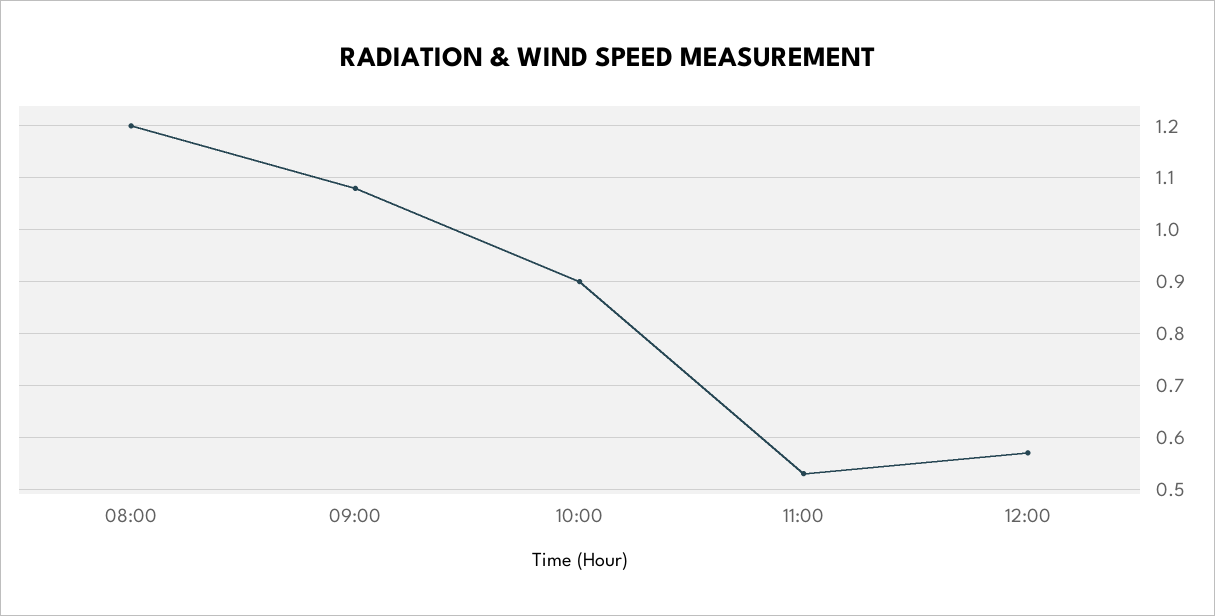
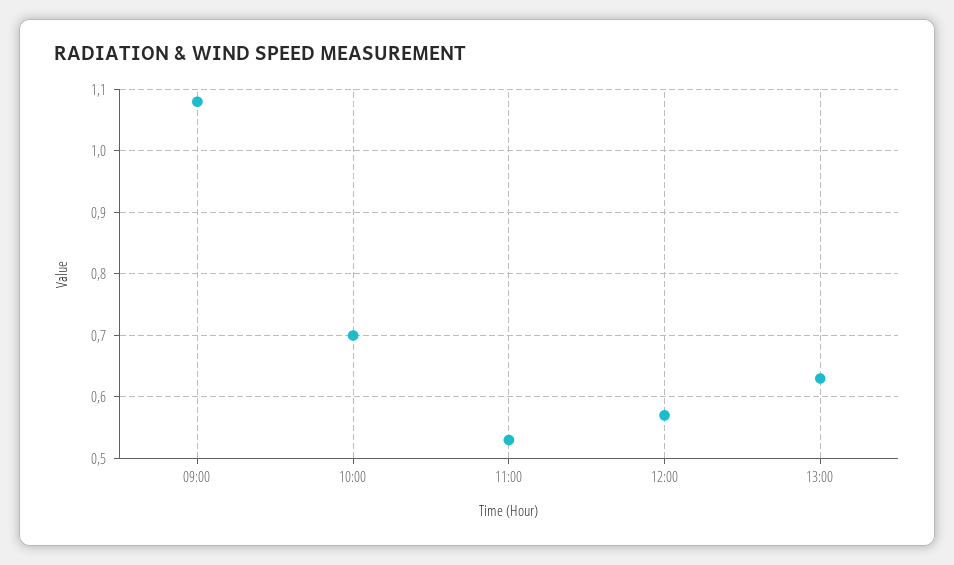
08:00: 1.2 -> none
10:00: 0.9 -> 0.7
13:00: none -> 0.63

